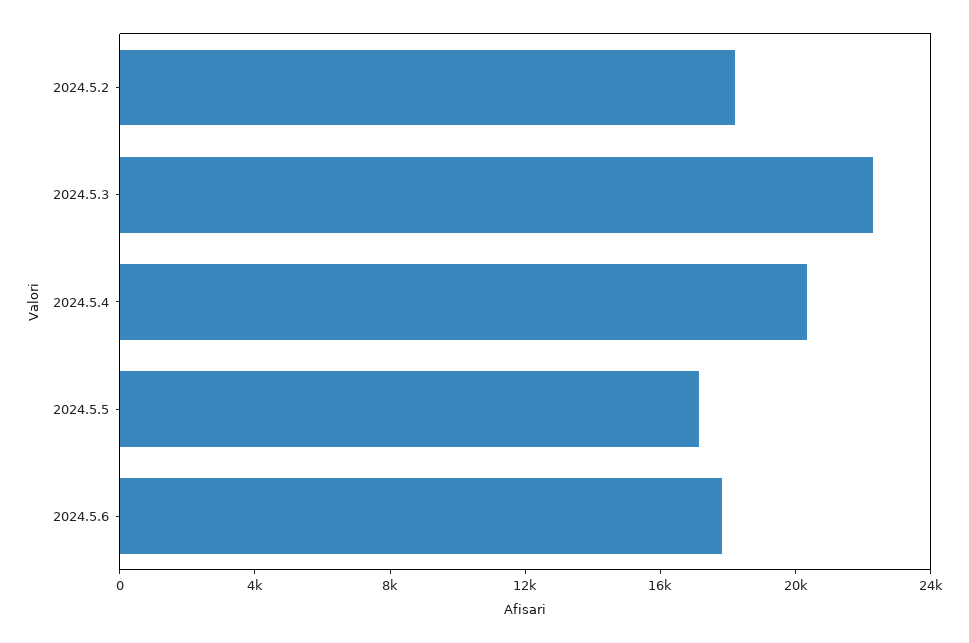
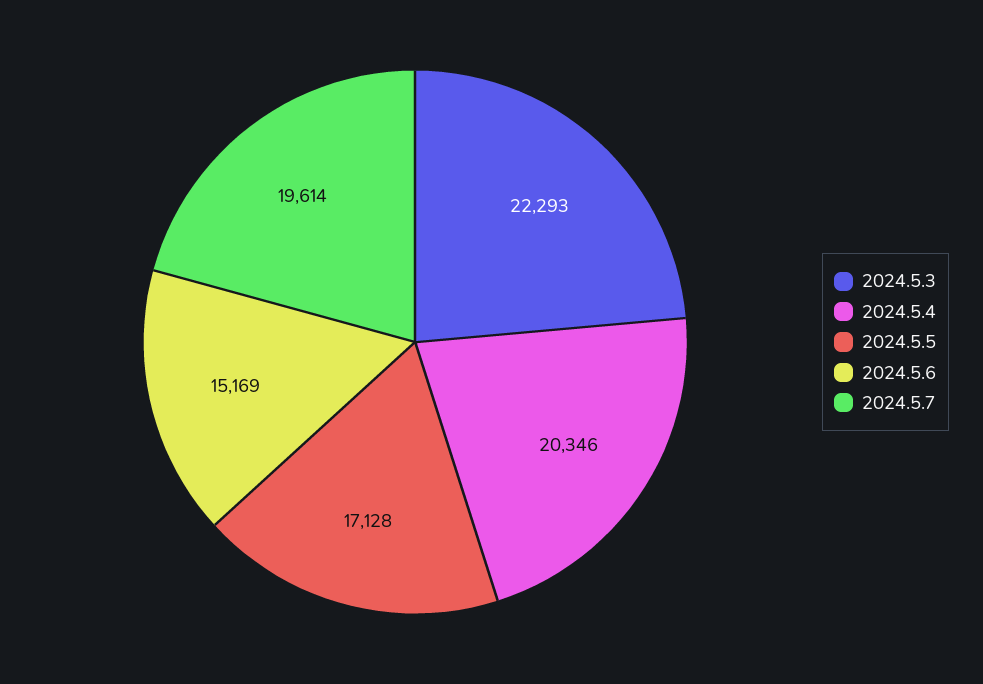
2024.5.2: 18000 -> none
2024.5.6: 18000 -> 15169
2024.5.7: none -> 19614

